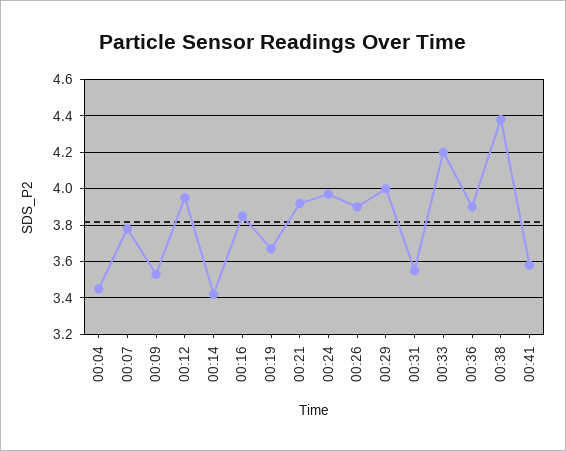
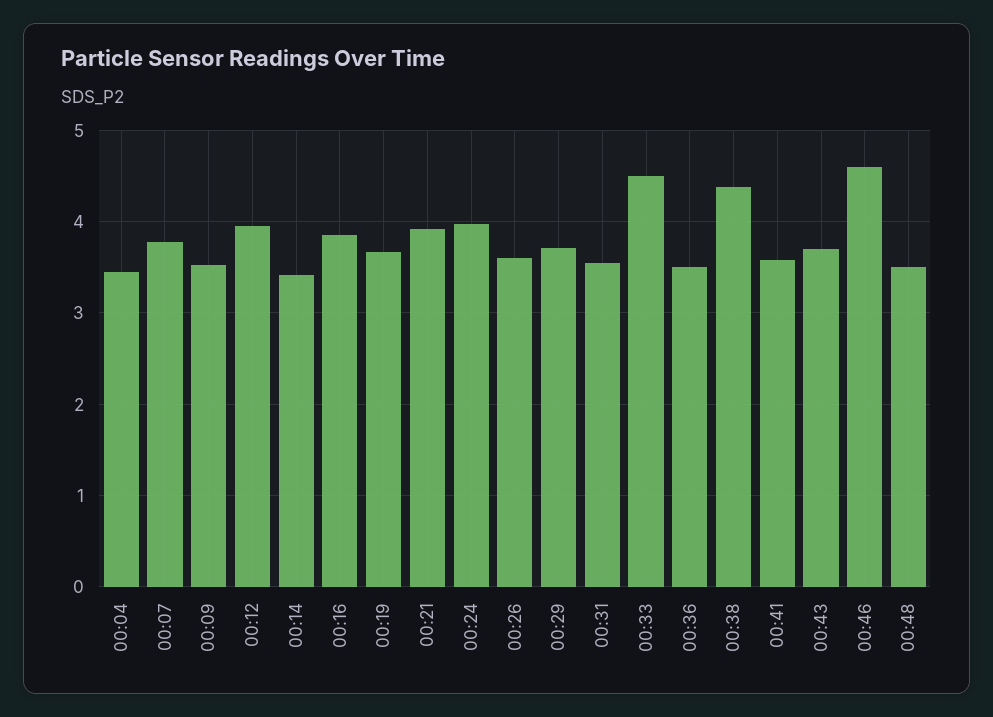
00:26: 3.9 -> 3.6
00:29: 4 -> 3.7
00:33: 4.2 -> 4.5
00:36: 3.9 -> 3.5
00:43: none -> 3.7
00:46: none -> 4.6
00:48: none -> 3.5

